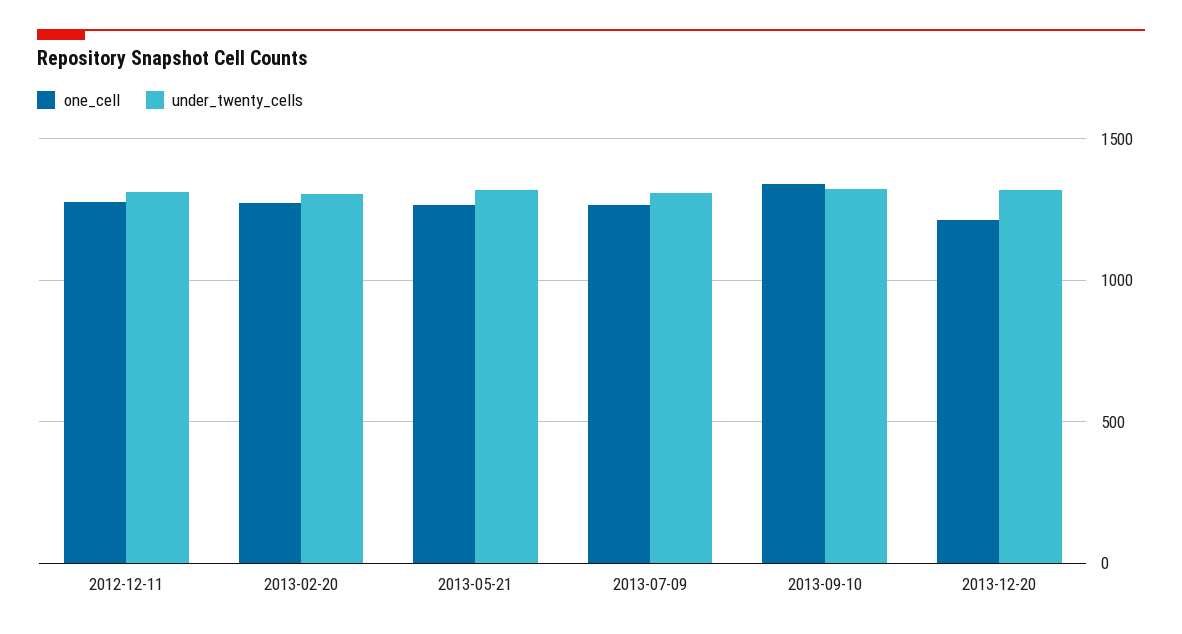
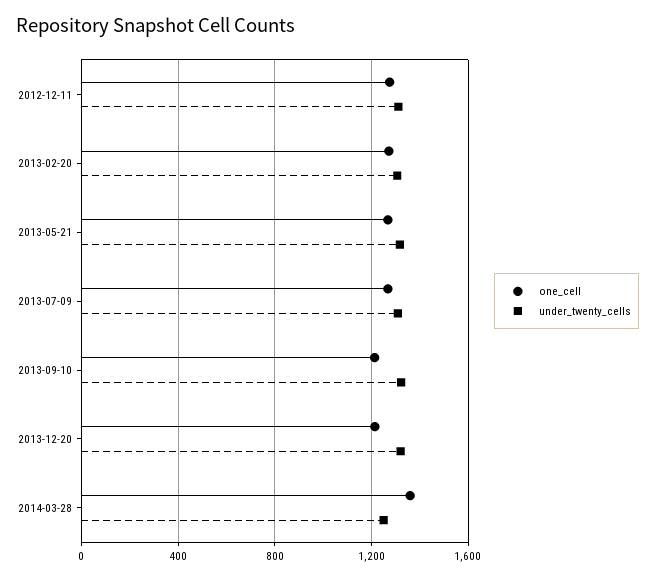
one_cell, 2013-09-10: 1350 -> 1200
one_cell, 2014-03-28: none -> 1350
under_twenty_cells, 2014-03-28: none -> 1250

